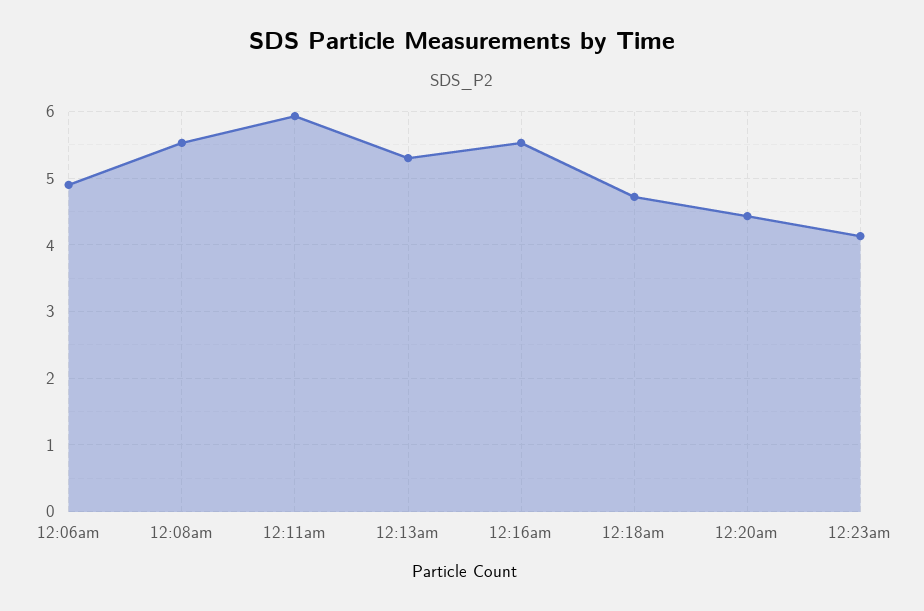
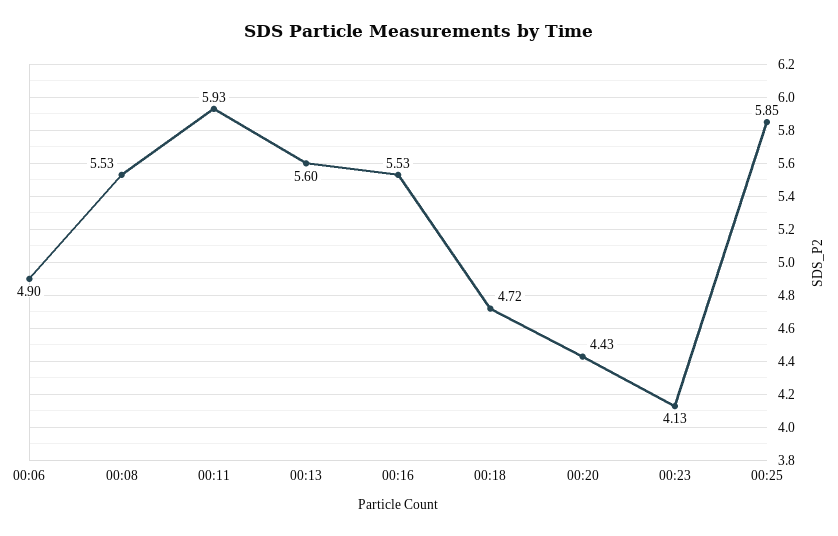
12:13am: 5.3 -> 5.6
00:25: none -> 5.85

